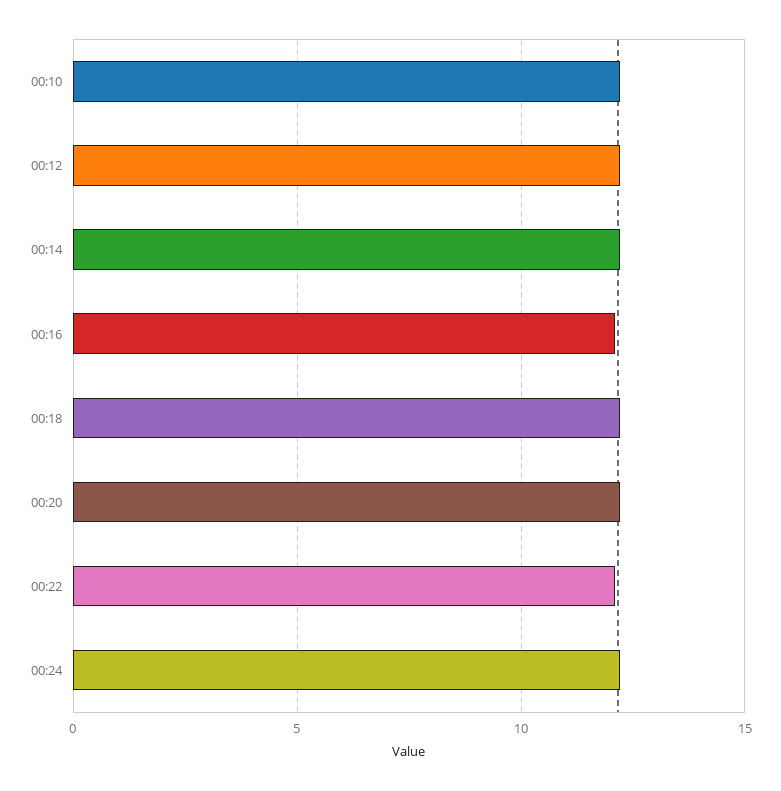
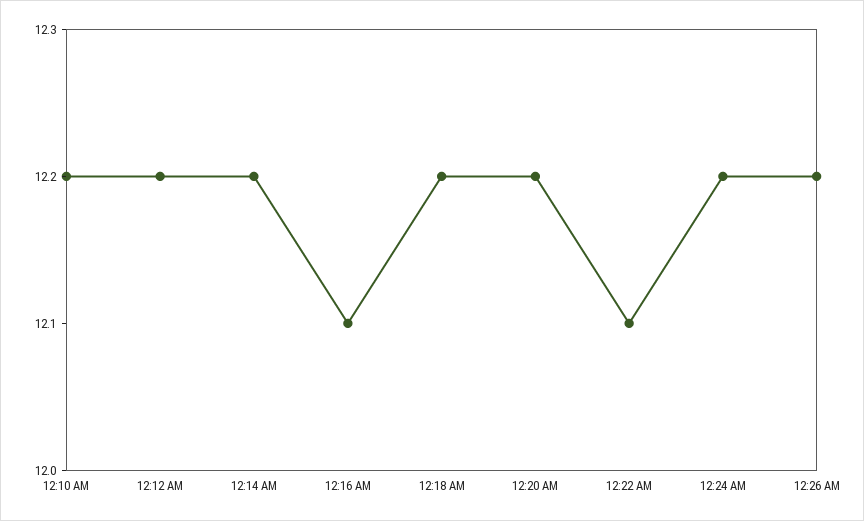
12:26 AM: none -> 12.2

